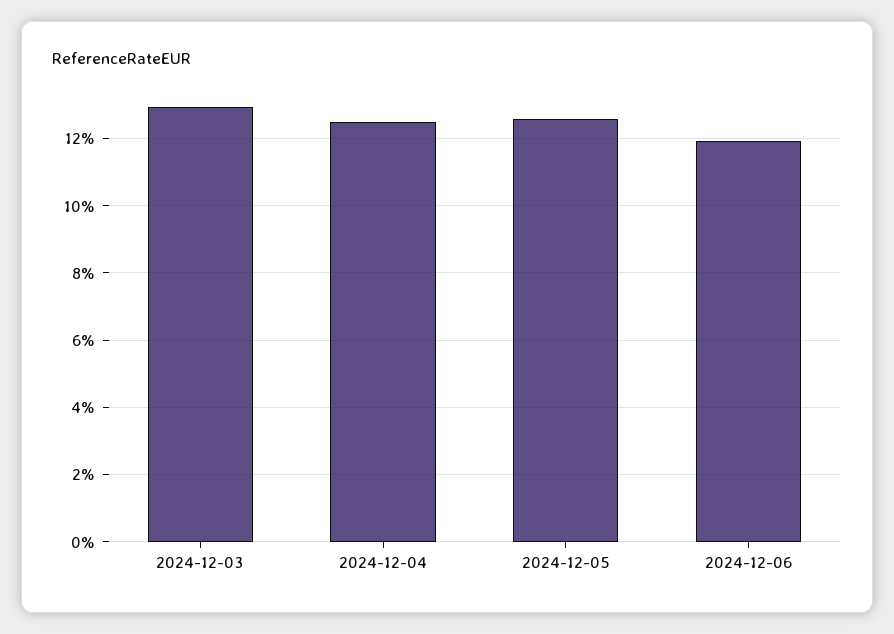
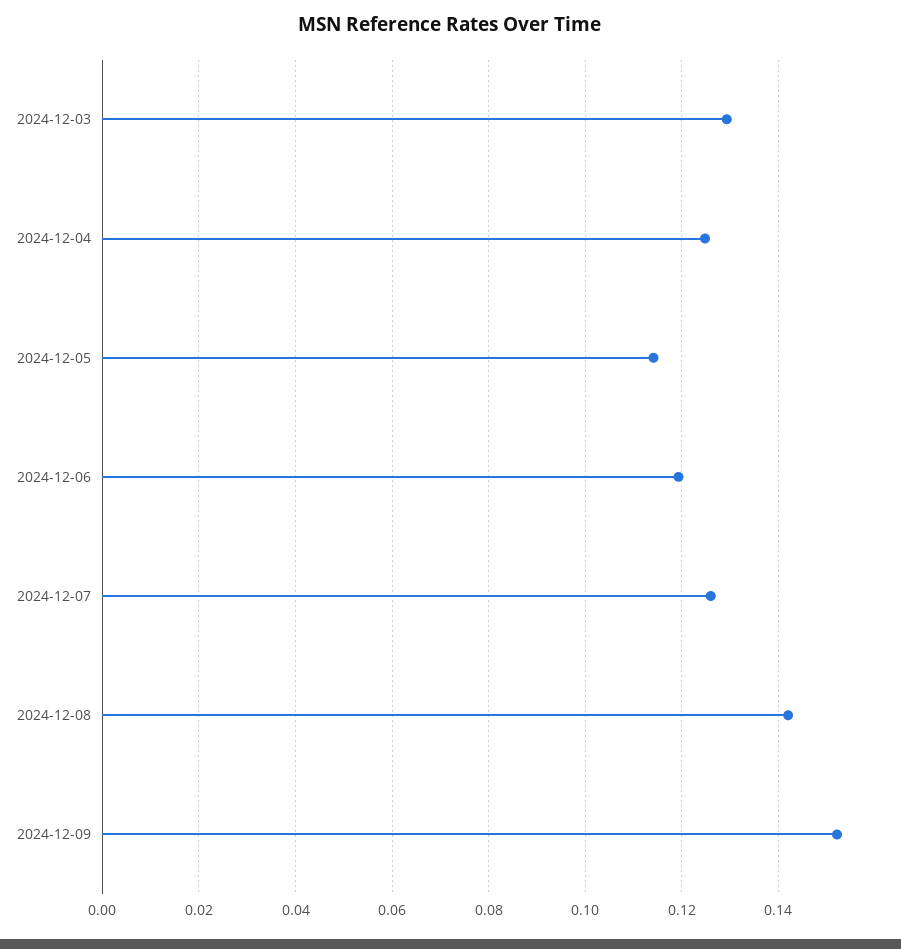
2024-12-05: 0.126 -> 0.114
2024-12-07: none -> 0.126
2024-12-08: none -> 0.142
2024-12-09: none -> 0.152

